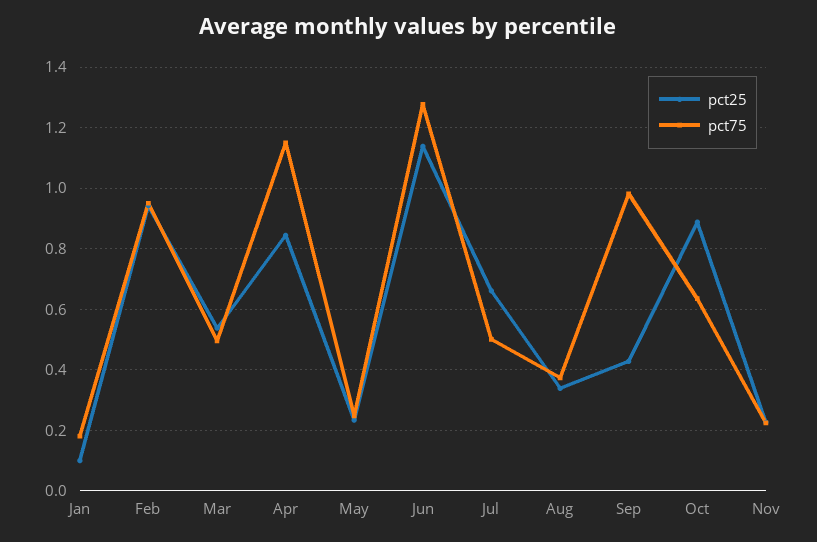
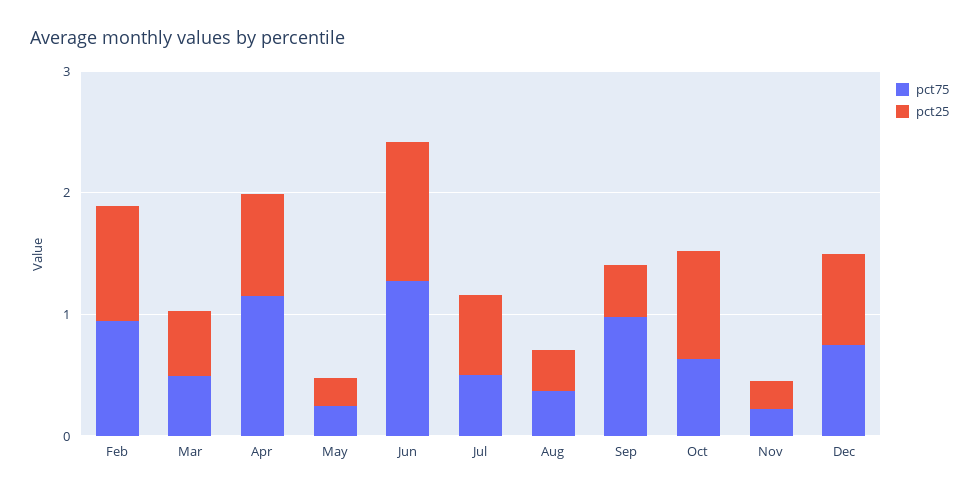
pct25, Jan: 0.1 -> none
pct75, Jan: 0.18 -> none
pct75, Dec: none -> 0.8
pct25, Dec: none -> 0.8

